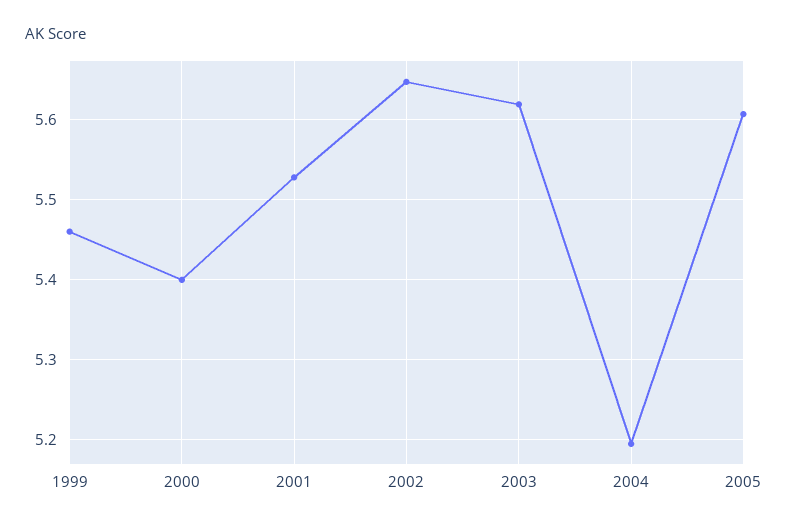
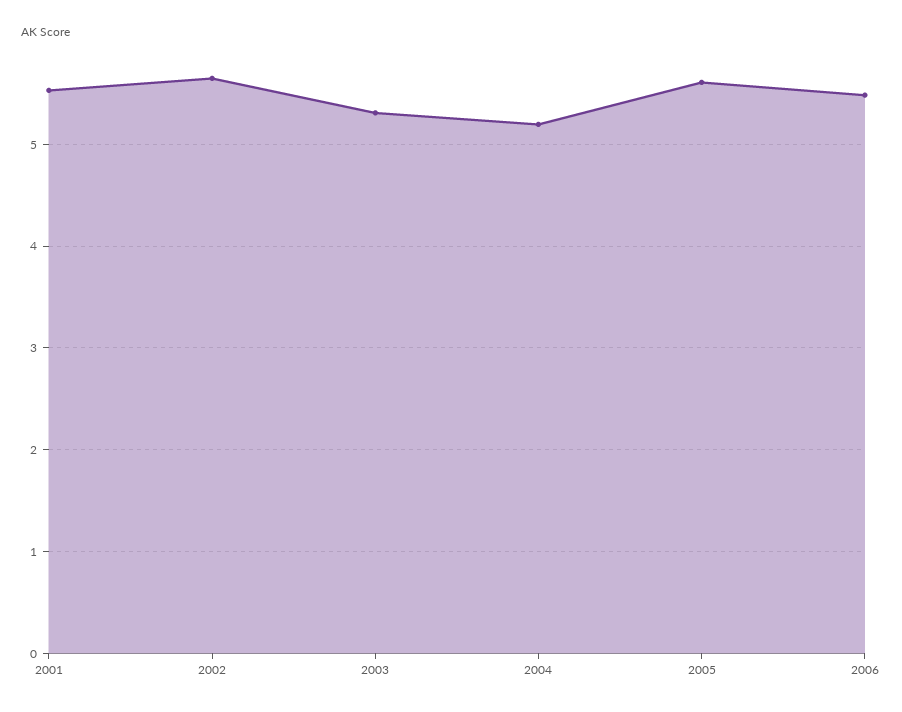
1999: 5.46 -> none
2000: 5.4 -> none
2003: 5.62 -> 5.3
2006: none -> 5.5

